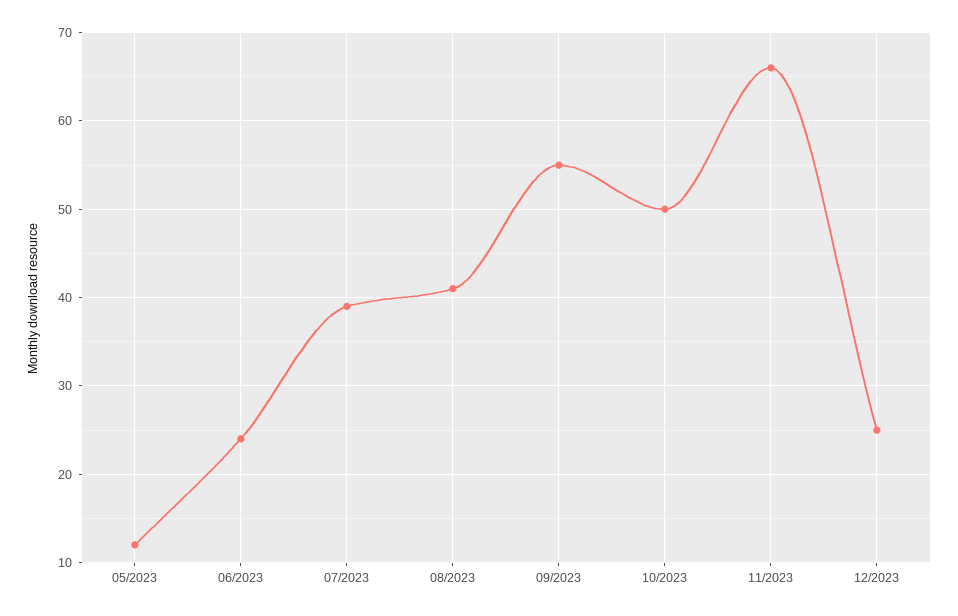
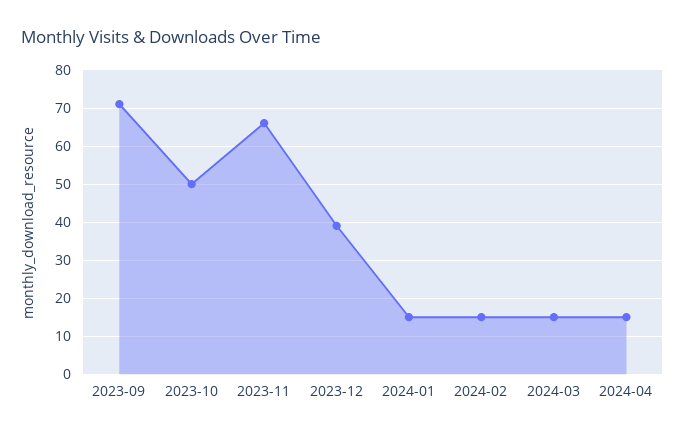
05/2023: 12 -> none
06/2023: 24 -> none
07/2023: 39 -> none
08/2023: 41 -> none
09/2023: 55 -> 70
12/2023: 25 -> 40
2024-01: none -> 15
2024-02: none -> 15
2024-03: none -> 15
2024-04: none -> 15

